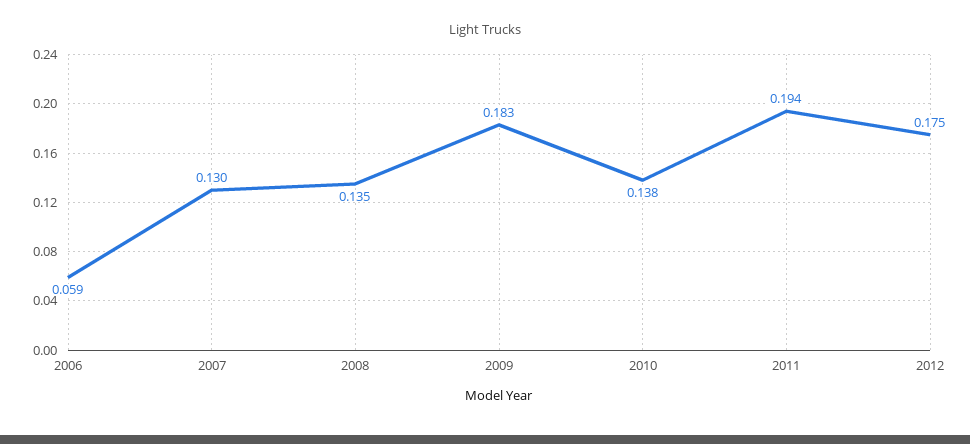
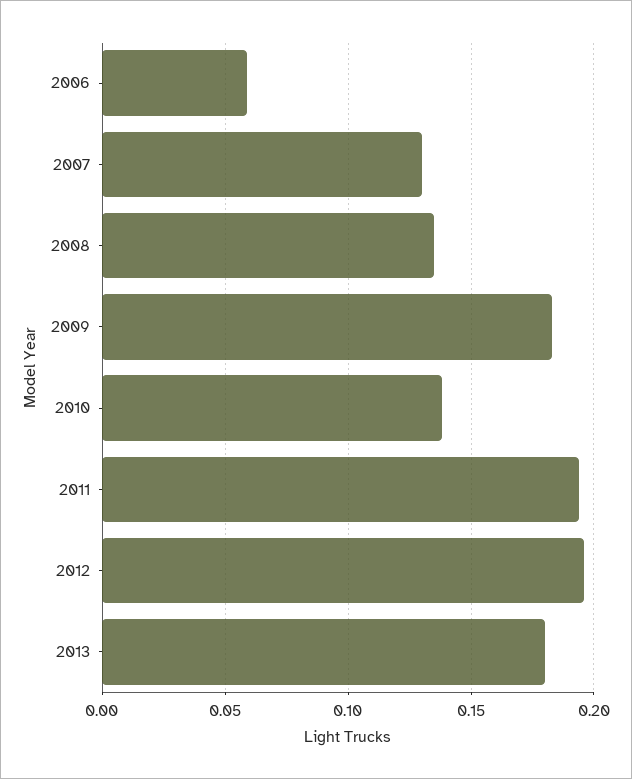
2012: 0.175 -> 0.195
2013: none -> 0.18

